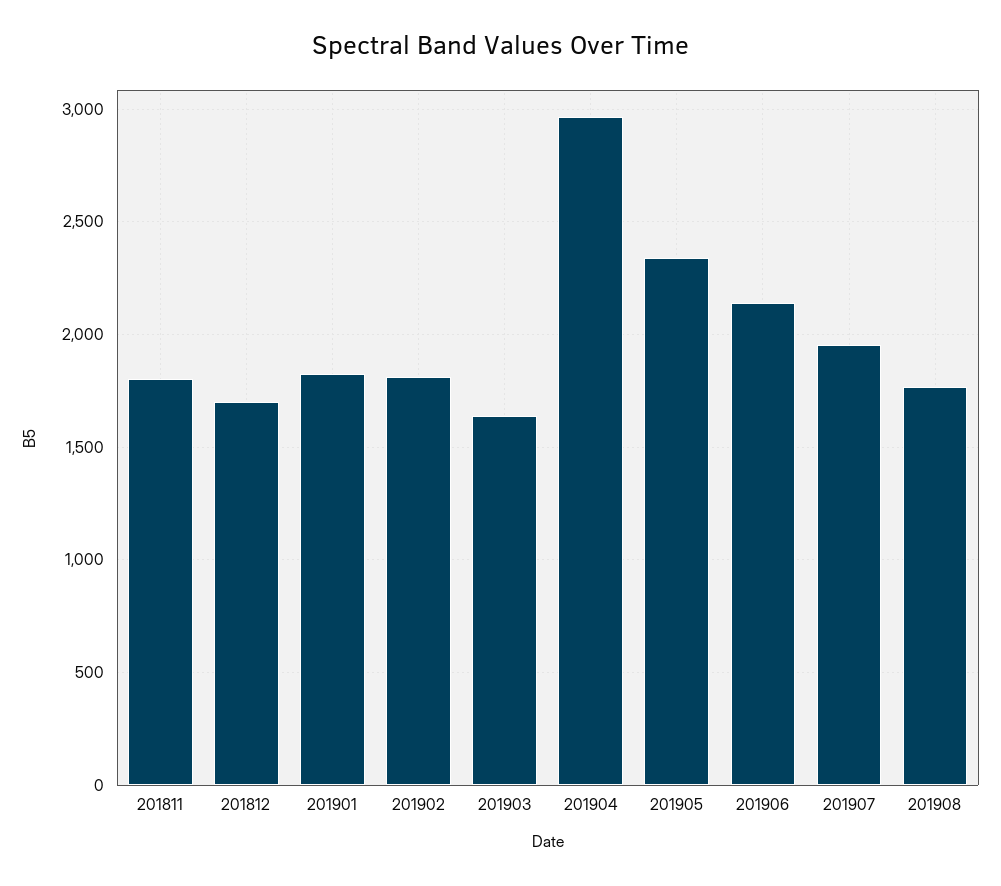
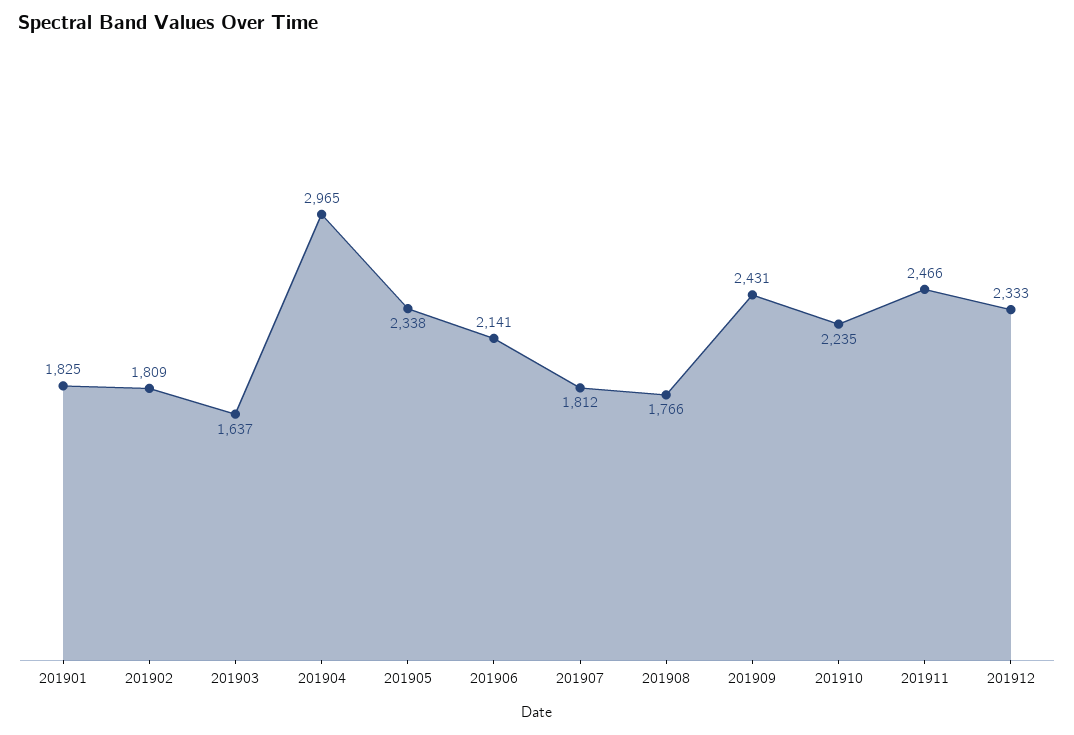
201811: 1800 -> none
201812: 1700 -> none
201907: 1950 -> 1812
201909: none -> 2431
201910: none -> 2235
201911: none -> 2466
201912: none -> 2333

